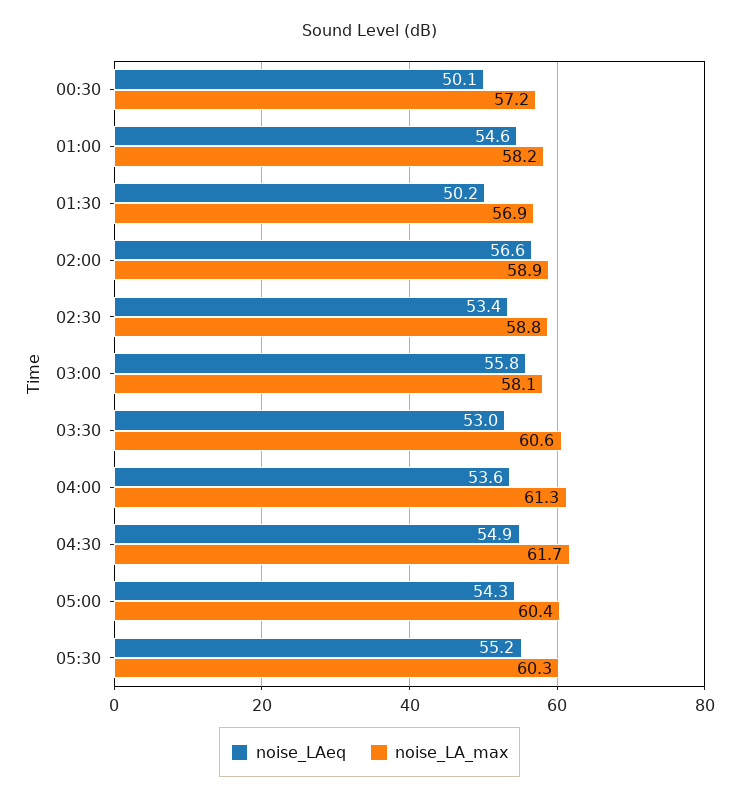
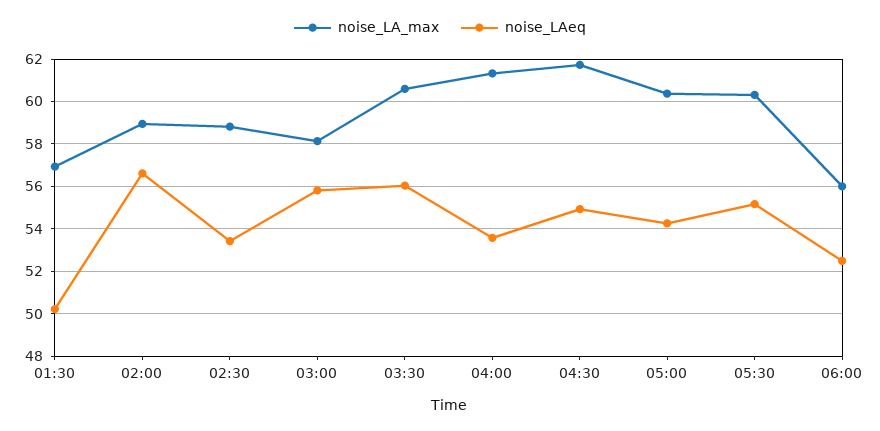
noise_LAeq, 00:30: 50.1 -> none
noise_LA_max, 00:30: 57.2 -> none
noise_LAeq, 01:00: 54.6 -> none
noise_LA_max, 01:00: 58.2 -> none
noise_LAeq, 03:30: 53 -> 56
noise_LA_max, 06:00: none -> 56
noise_LAeq, 06:00: none -> 52.5

